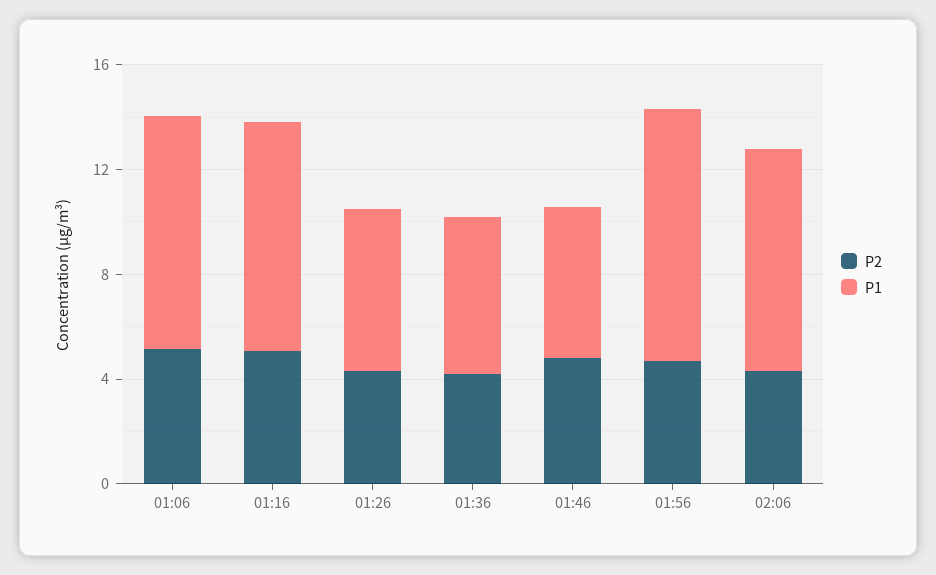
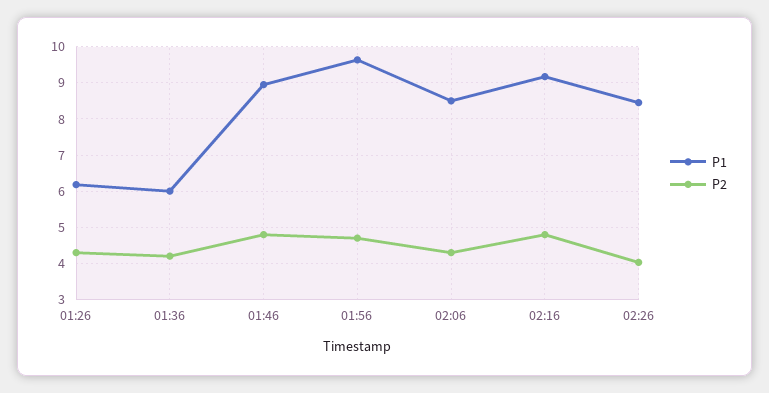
P2, 01:06: 5 -> none
P1, 01:06: 9 -> none
P2, 01:16: 5 -> none
P1, 01:16: 9 -> none
P1, 01:46: 6 -> 9
P1, 02:16: none -> 9.2
P2, 02:16: none -> 4.8
P1, 02:26: none -> 8.4
P2, 02:26: none -> 4

